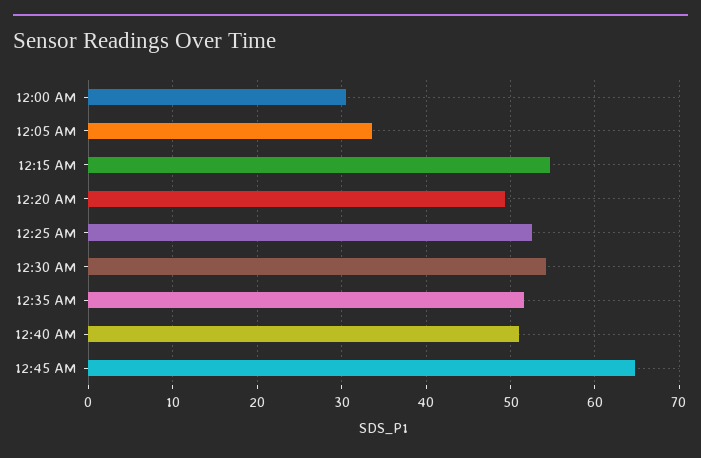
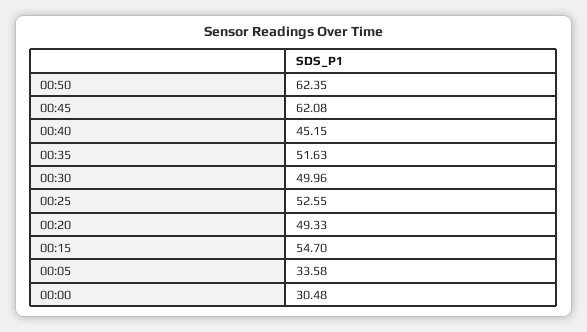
12:30 AM: 54 -> 49.96
12:40 AM: 51 -> 45.15
12:45 AM: 65 -> 62.08
00:50: none -> 62.35

